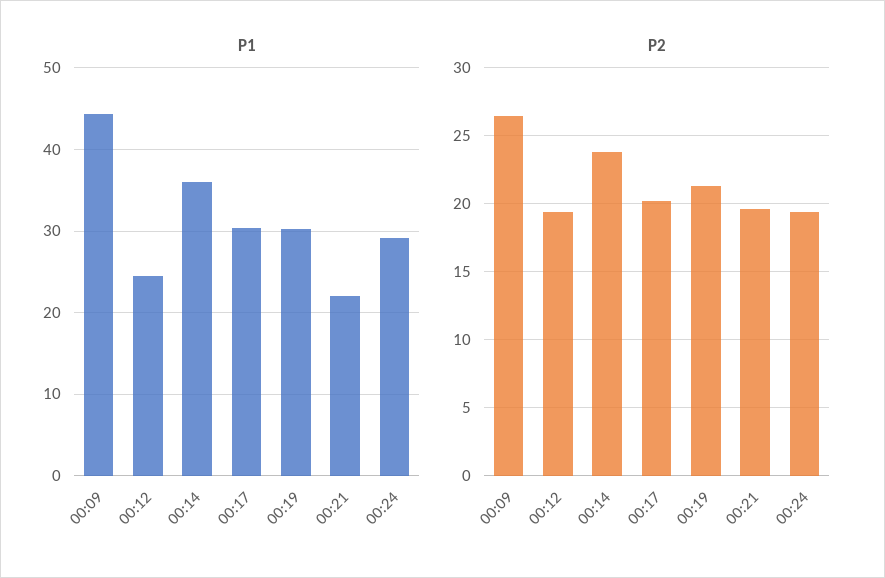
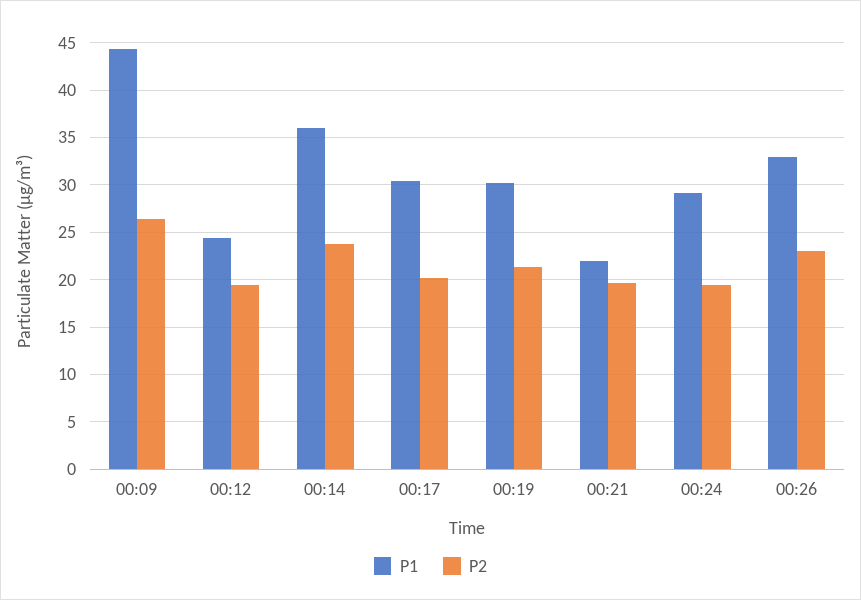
P1, 00:26: none -> 33
P2, 00:26: none -> 23

